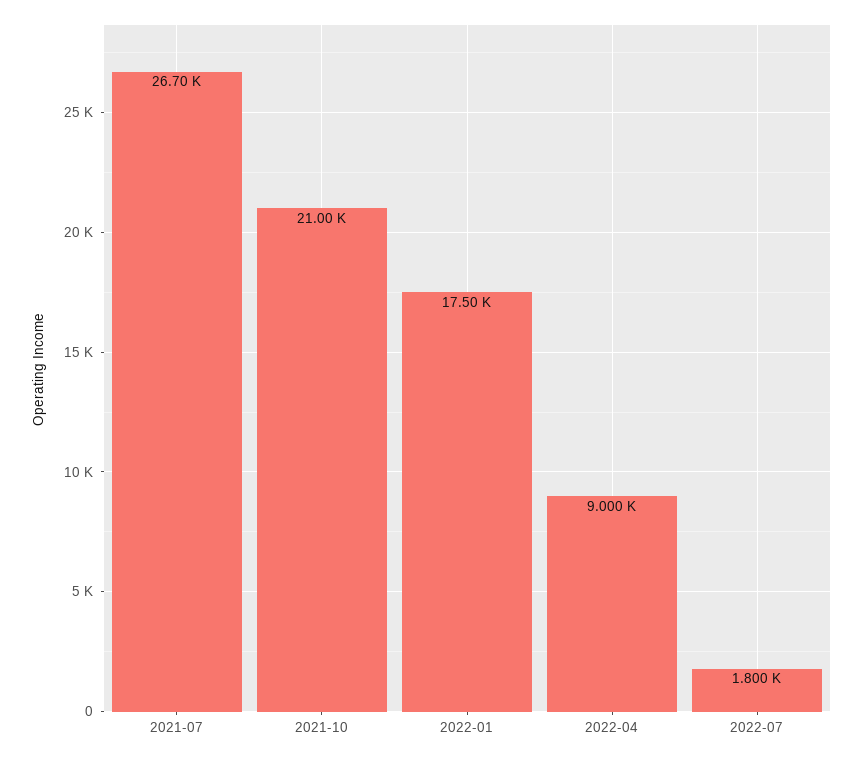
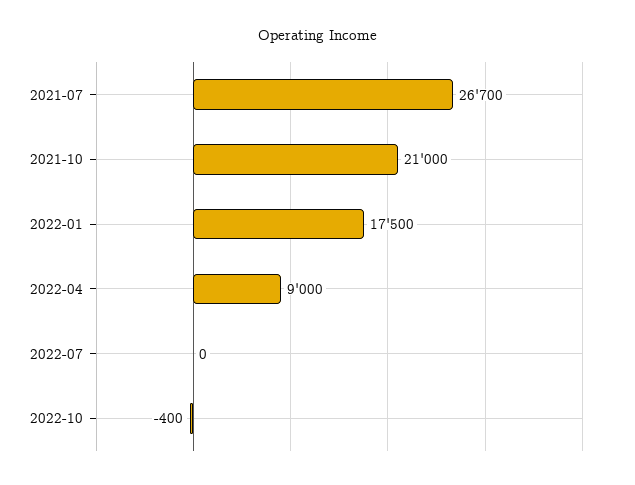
2022-07: 1800 -> 0
2022-10: none -> -400

